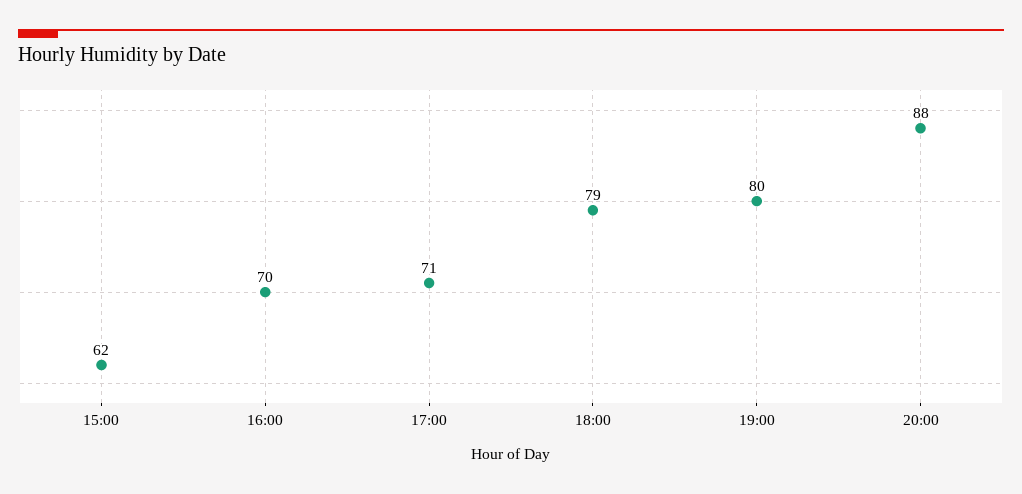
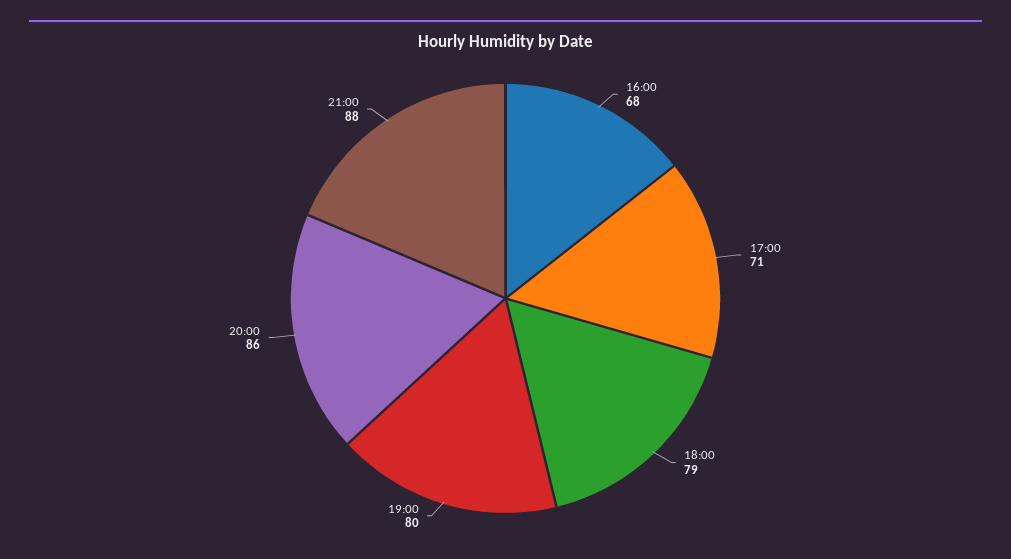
15:00: 62 -> none
16:00: 70 -> 68
20:00: 88 -> 86
21:00: none -> 88

